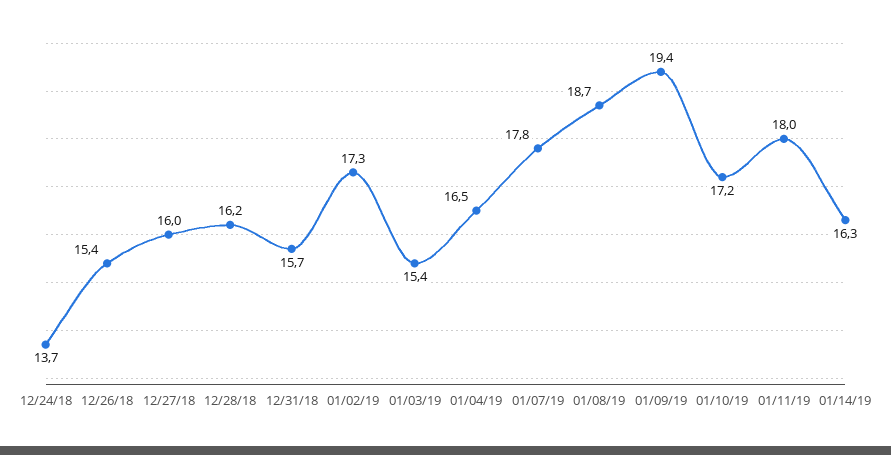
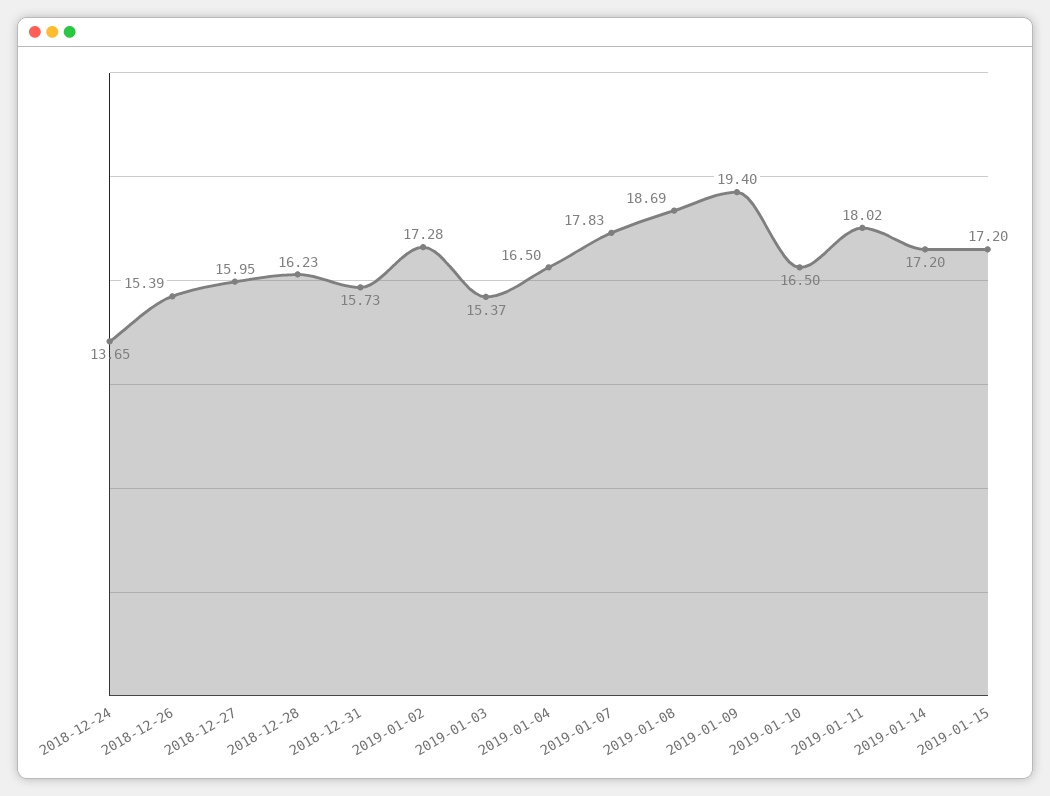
01/10/19: 17.2 -> 16.5
01/14/19: 16.3 -> 17.2
2019-01-15: none -> 17.2

